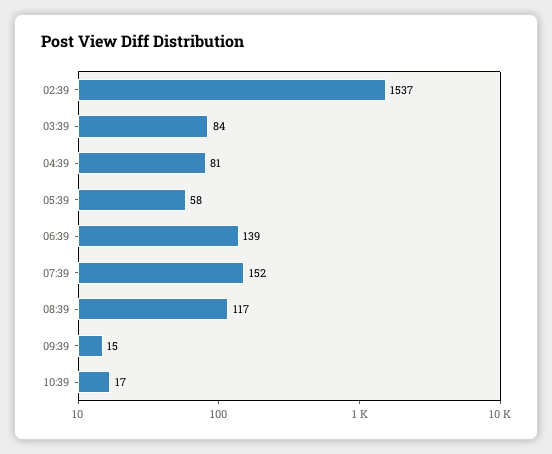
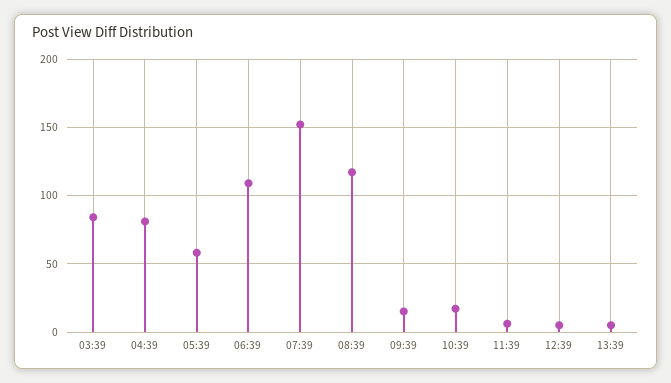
02:39: 1537 -> none
06:39: 139 -> 110
11:39: none -> 5
12:39: none -> 5
13:39: none -> 5

